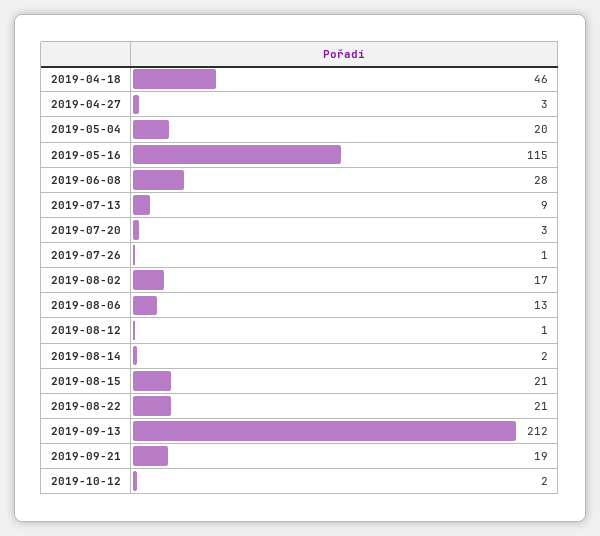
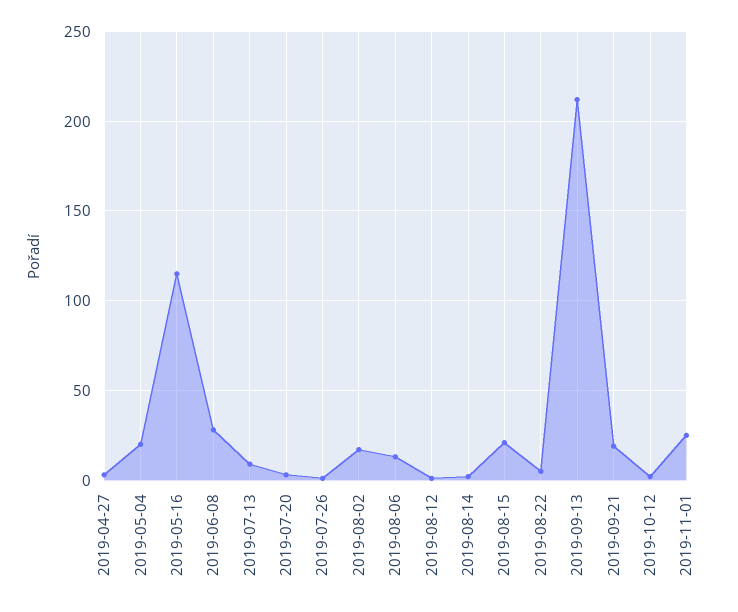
2019-04-18: 46 -> none
2019-08-22: 21 -> 5
2019-11-01: none -> 25

